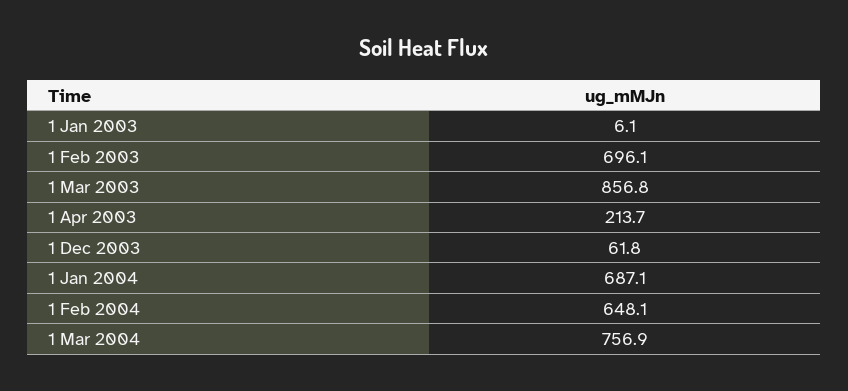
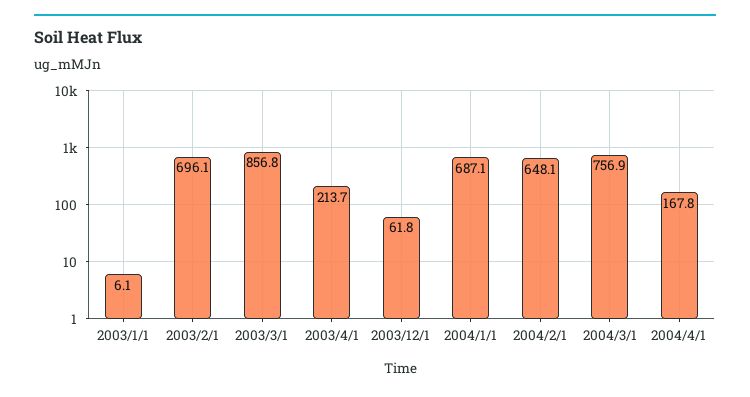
2004/4/1: none -> 167.8

